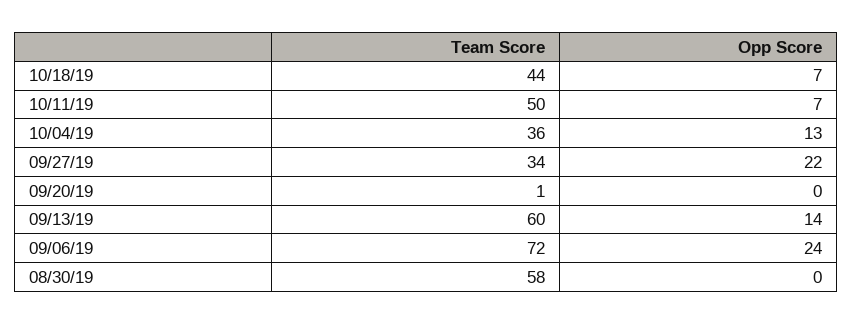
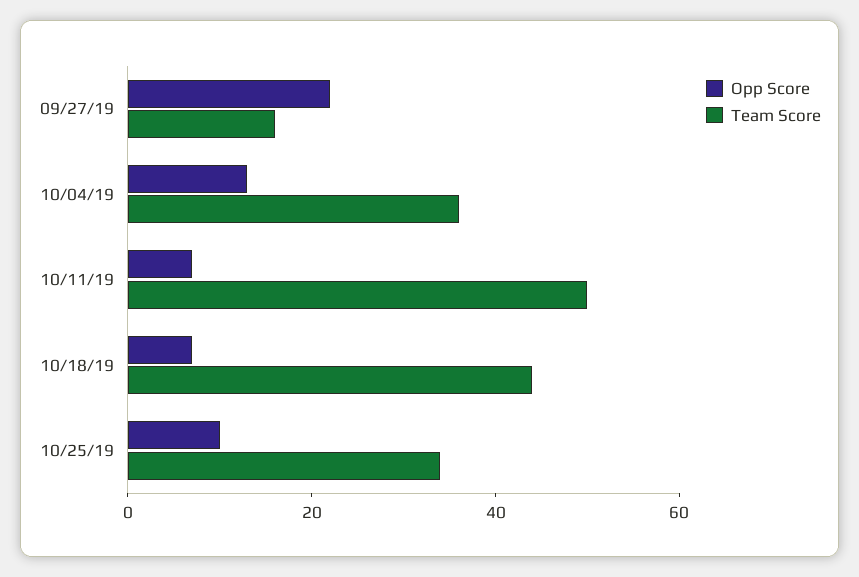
Team Score, 09/27/19: 34 -> 15
Team Score, 09/20/19: 1 -> none
Opp Score, 09/20/19: 0 -> none
Team Score, 09/13/19: 60 -> none
Opp Score, 09/13/19: 14 -> none
Team Score, 09/06/19: 72 -> none
Opp Score, 09/06/19: 24 -> none
Team Score, 08/30/19: 58 -> none
Opp Score, 08/30/19: 0 -> none
Opp Score, 10/25/19: none -> 10
Team Score, 10/25/19: none -> 35

